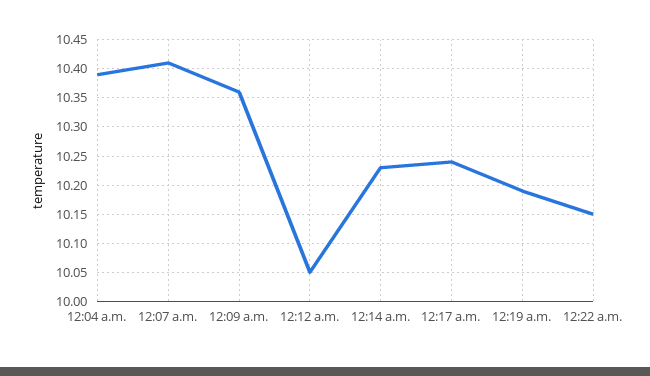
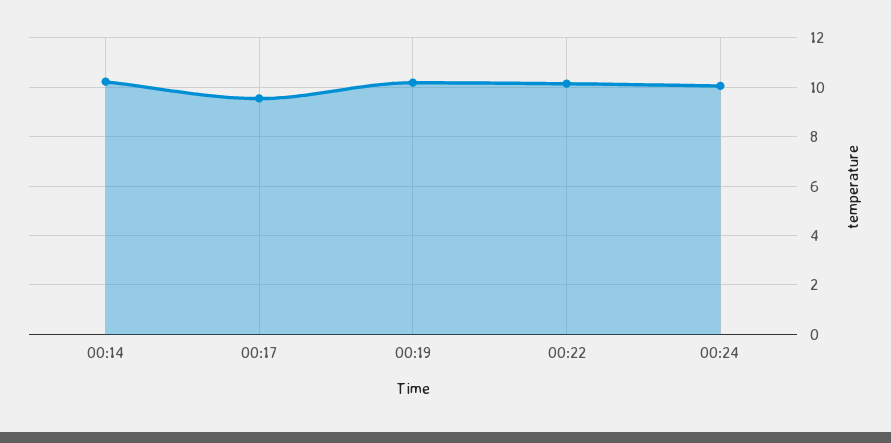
12:04 a.m.: 10.4 -> none
12:07 a.m.: 10.4 -> none
12:09 a.m.: 10.35 -> none
12:12 a.m.: 10.05 -> none
12:17 a.m.: 10.25 -> 9.5
00:24: none -> 10

